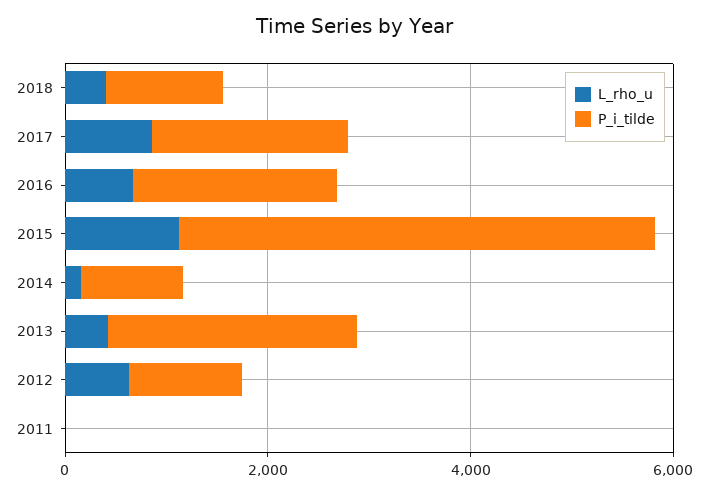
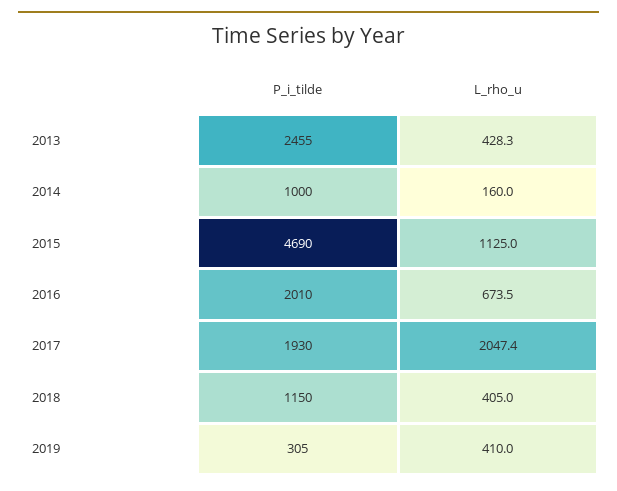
L_rho_u, 2017: 1000 -> 2047.4
L_rho_u, 2012: 500 -> none
P_i_tilde, 2012: 1000 -> none
L_rho_u, 2011: 0 -> none
P_i_tilde, 2011: 0 -> none
P_i_tilde, 2019: none -> 305
L_rho_u, 2019: none -> 410

